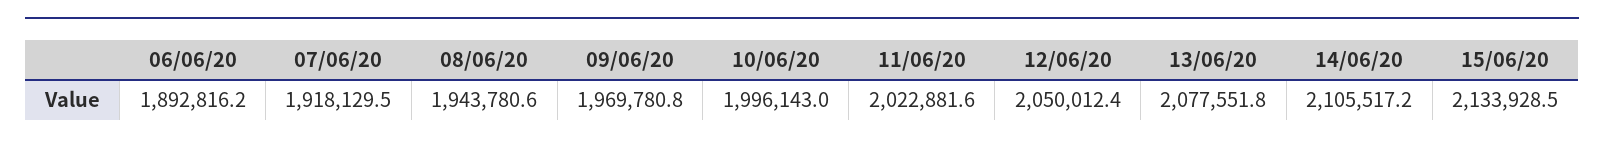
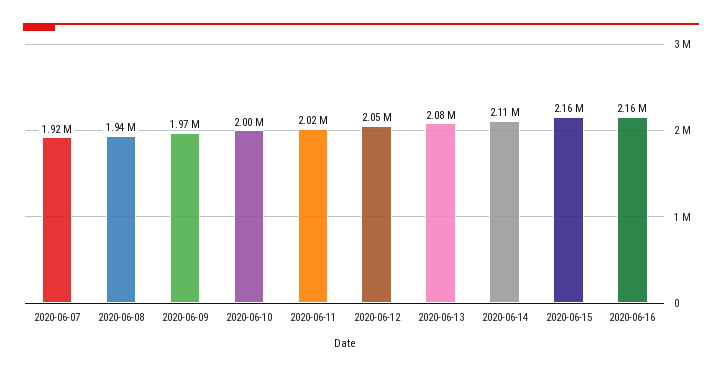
06/06/20: 1892816.2 -> none
15/06/20: 2133928.5 -> 2160000
2020-06-16: none -> 2160000

